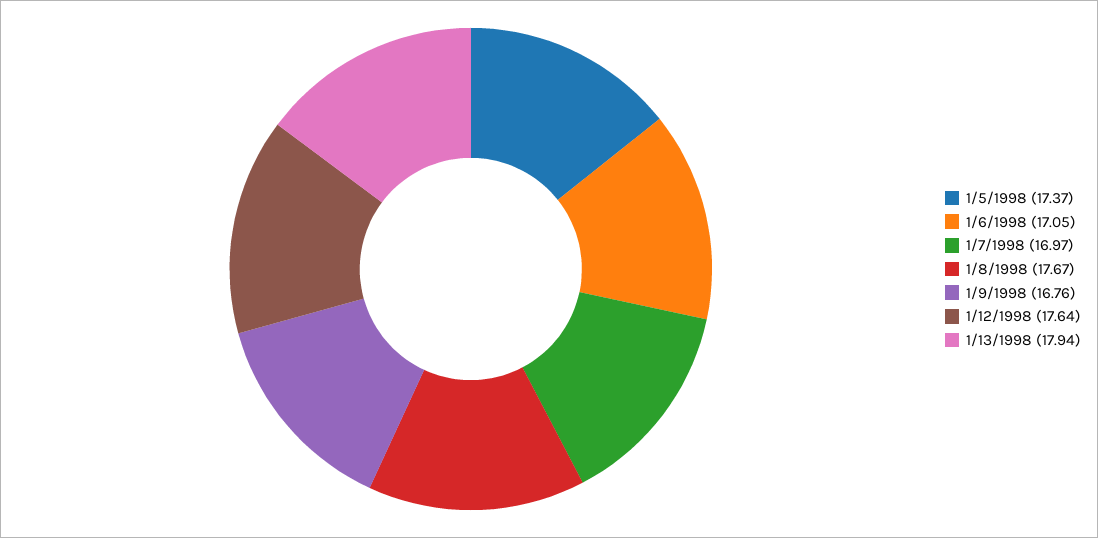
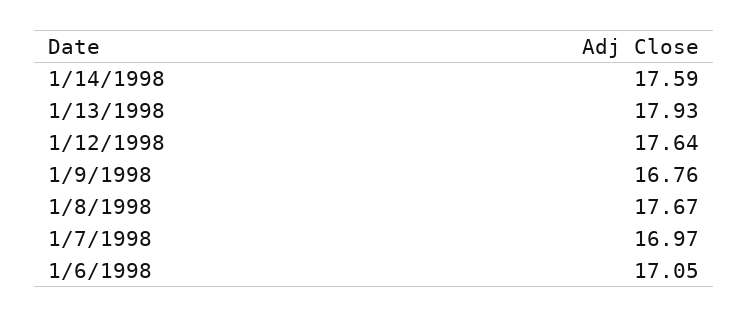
1/5/1998: 17.37 -> none
1/13/1998: 17.94 -> 17.93
1/14/1998: none -> 17.59

